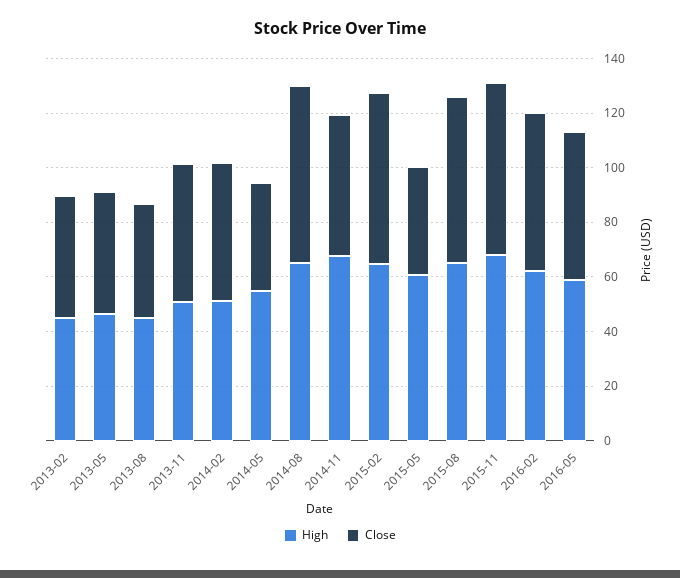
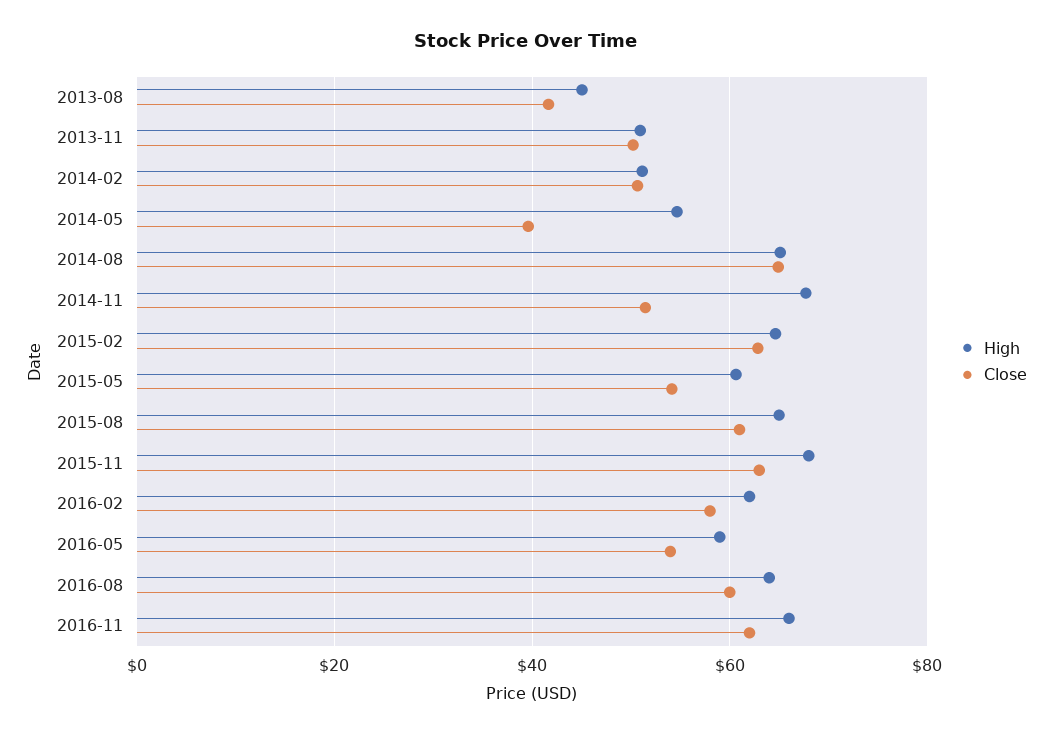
High, 2013-02: 45 -> none
Close, 2013-02: 45 -> none
High, 2013-05: 45 -> none
Close, 2013-05: 45 -> none
Close, 2015-05: 40 -> 54
High, 2016-08: none -> 64
Close, 2016-08: none -> 60
High, 2016-11: none -> 66
Close, 2016-11: none -> 62

